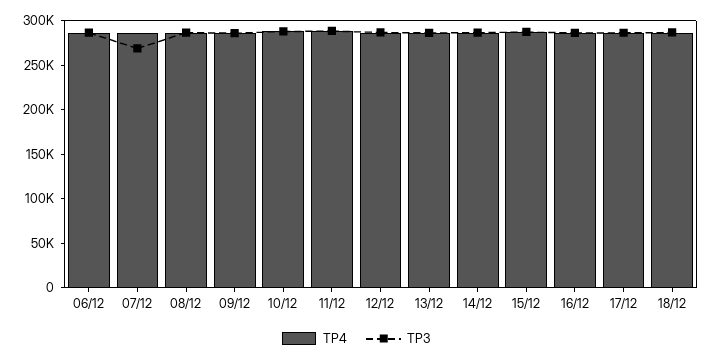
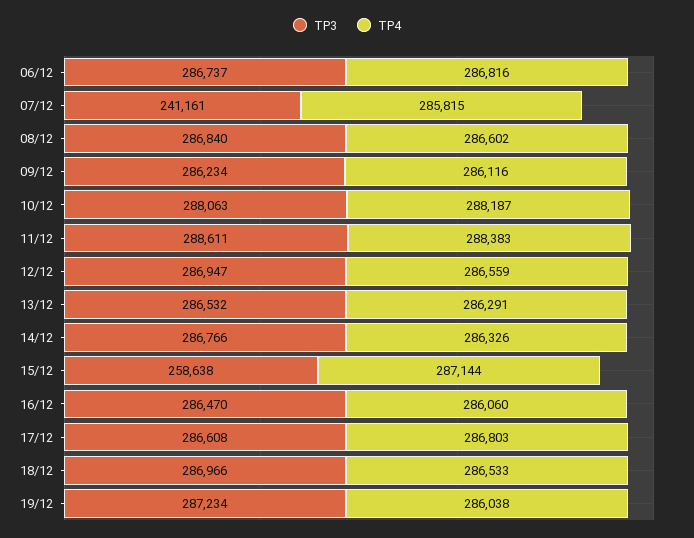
TP3, 07/12: 270000 -> 241161
TP3, 15/12: 290000 -> 258638
TP3, 19/12: none -> 287234
TP4, 19/12: none -> 286038

